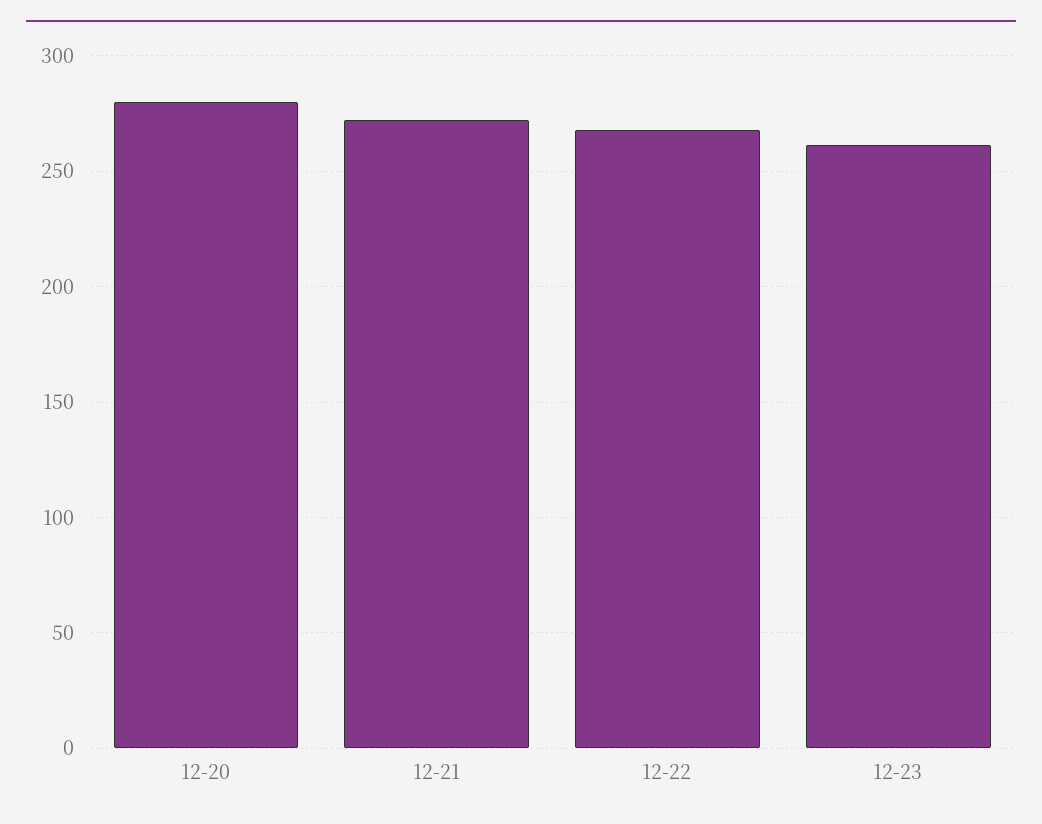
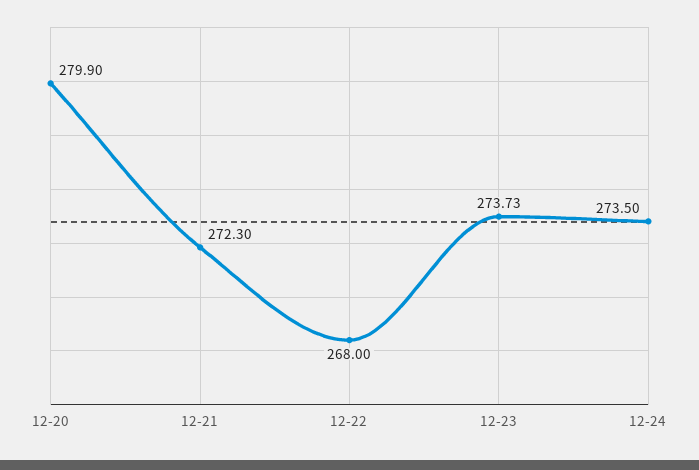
12-23: 260 -> 273.73
12-24: none -> 273.5

